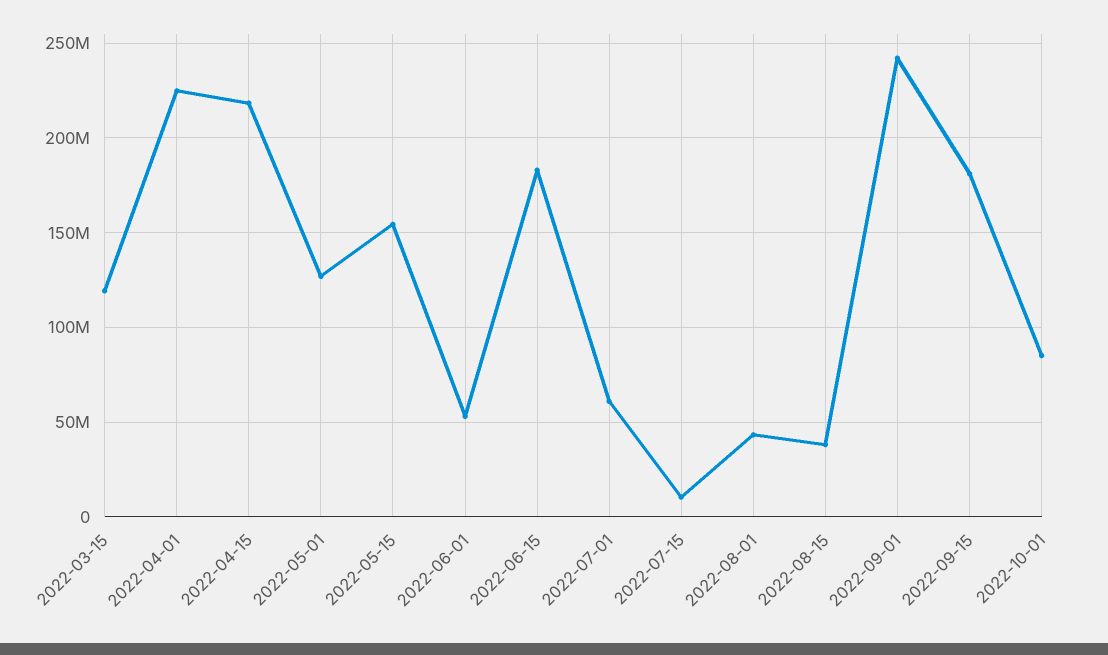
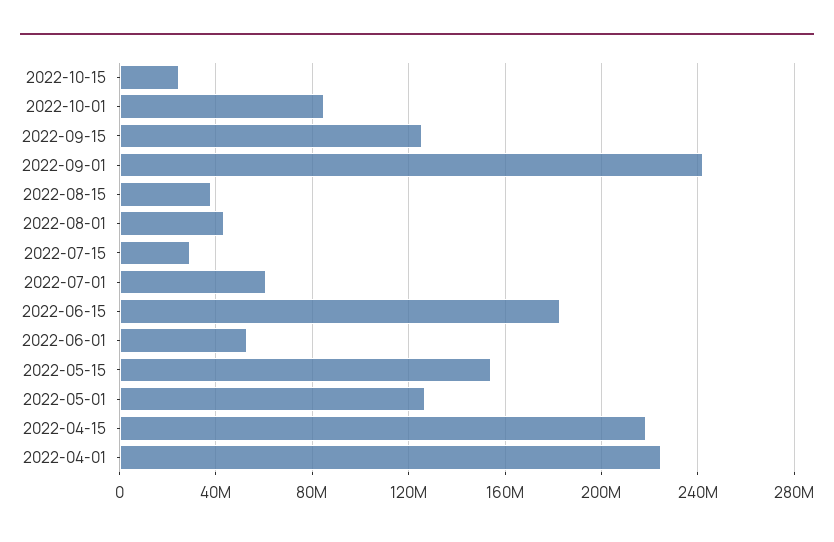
2022-03-15: 120000000 -> none
2022-07-15: 10000000 -> 30000000
2022-09-15: 180000000 -> 125000000
2022-10-15: none -> 25000000

